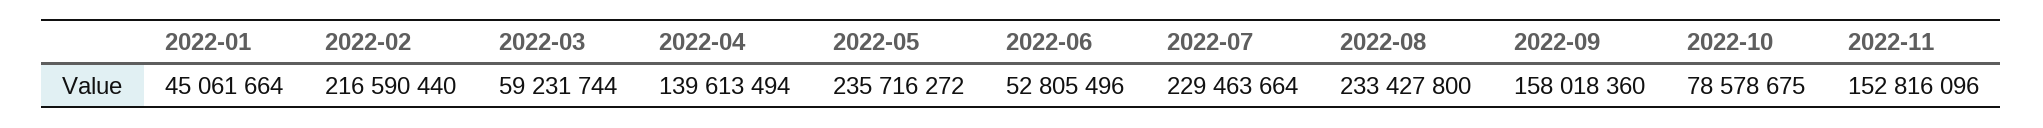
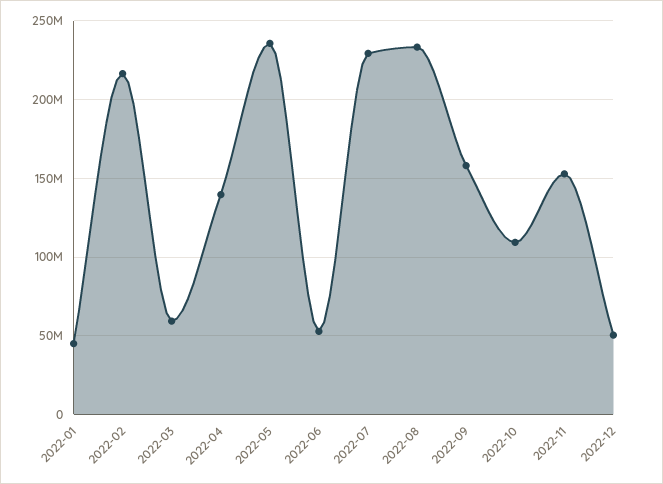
2022-10: 78578675 -> 110000000
2022-12: none -> 50000000

